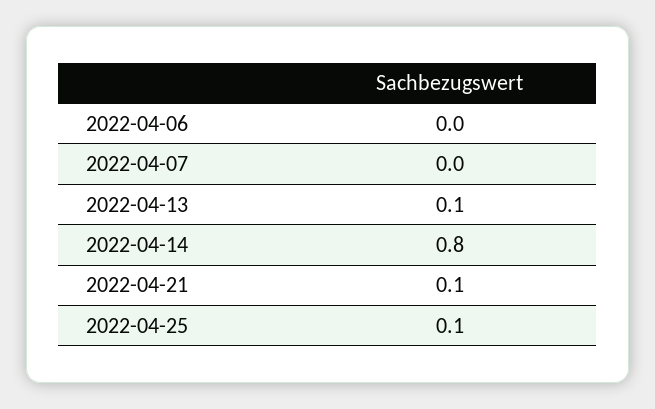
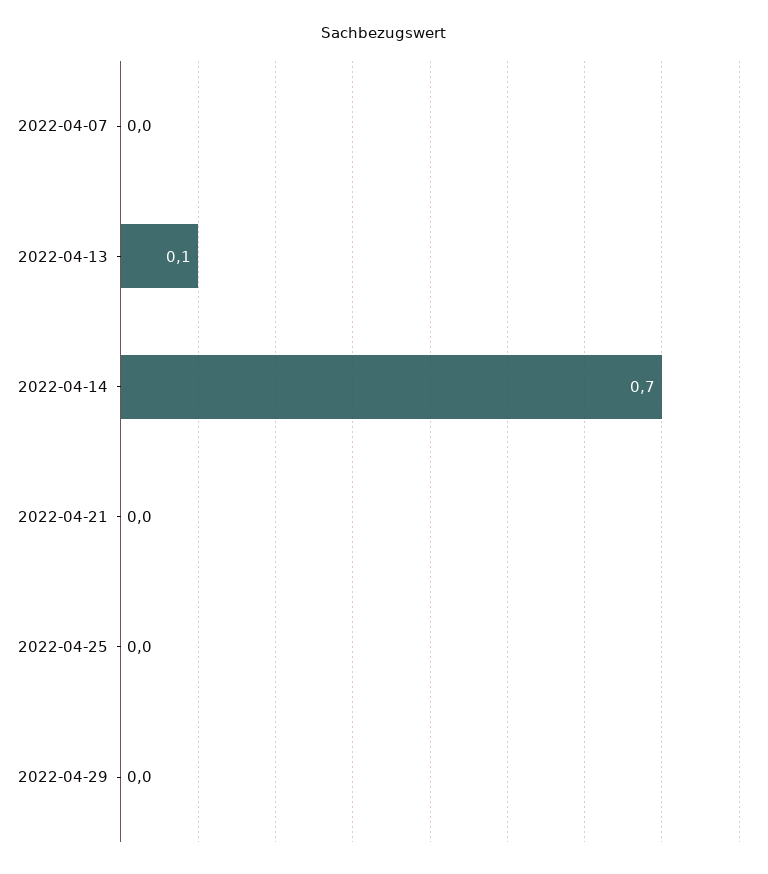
2022-04-06: 0 -> none
2022-04-14: 0.8 -> 0.7
2022-04-21: 0.1 -> 0
2022-04-25: 0.1 -> 0
2022-04-29: none -> 0

